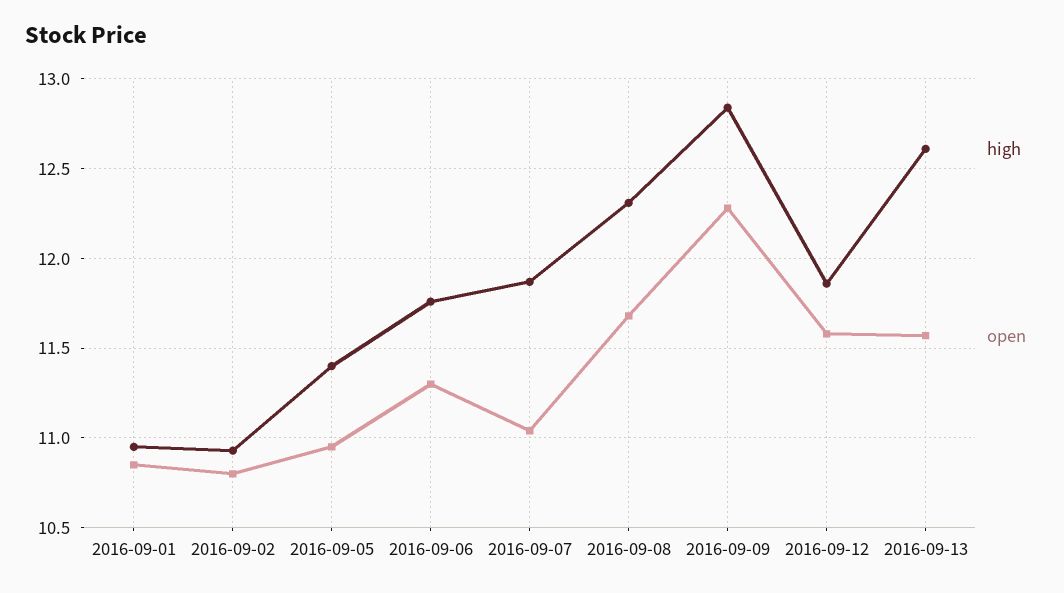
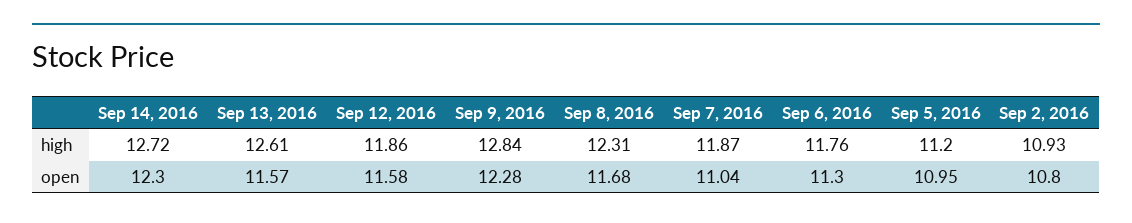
high, 2016-09-01: 10.95 -> none
open, 2016-09-01: 10.85 -> none
high, 2016-09-05: 11.4 -> 11.2
high, Sep 14, 2016: none -> 12.72
open, Sep 14, 2016: none -> 12.3

